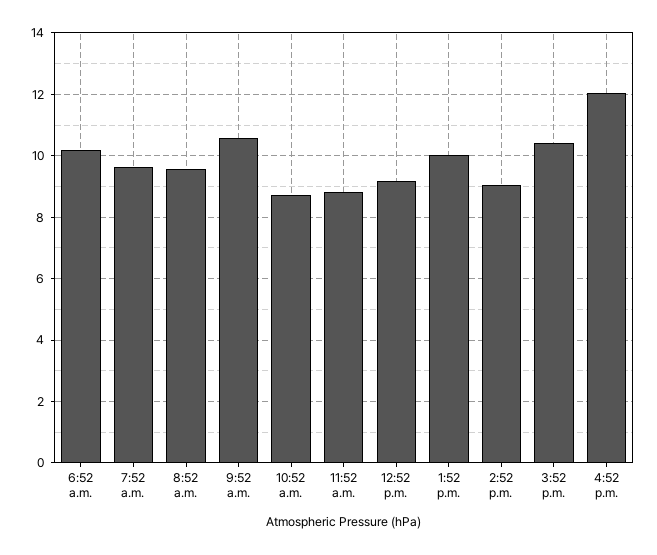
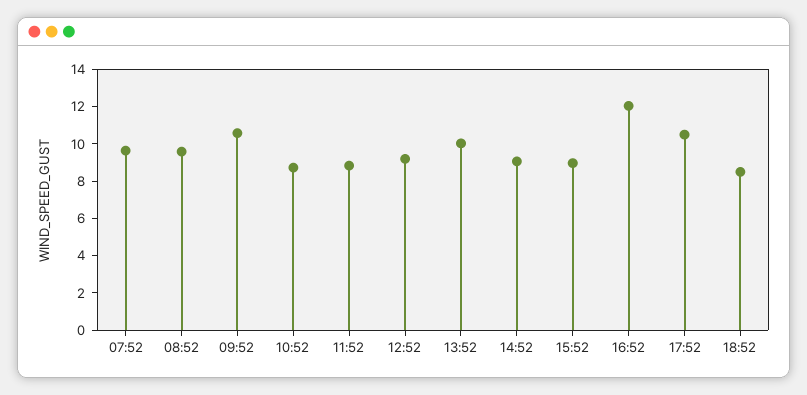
6:52 a.m.: 10.2 -> none
3:52 p.m.: 10.4 -> 9
17:52: none -> 10.5
18:52: none -> 8.5

